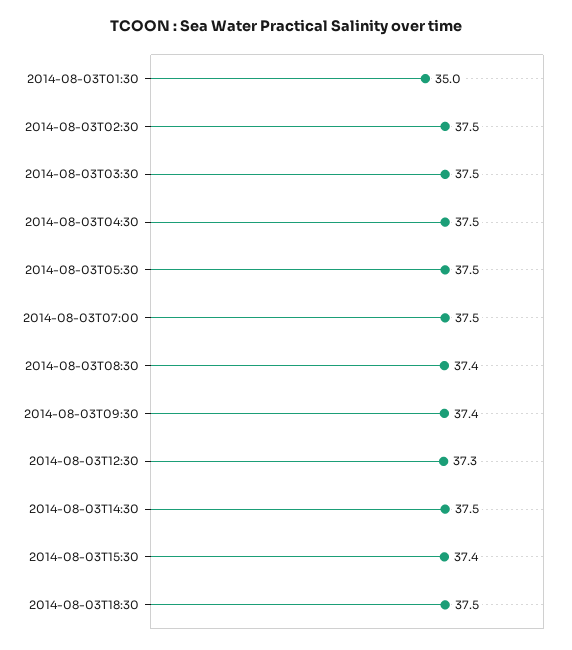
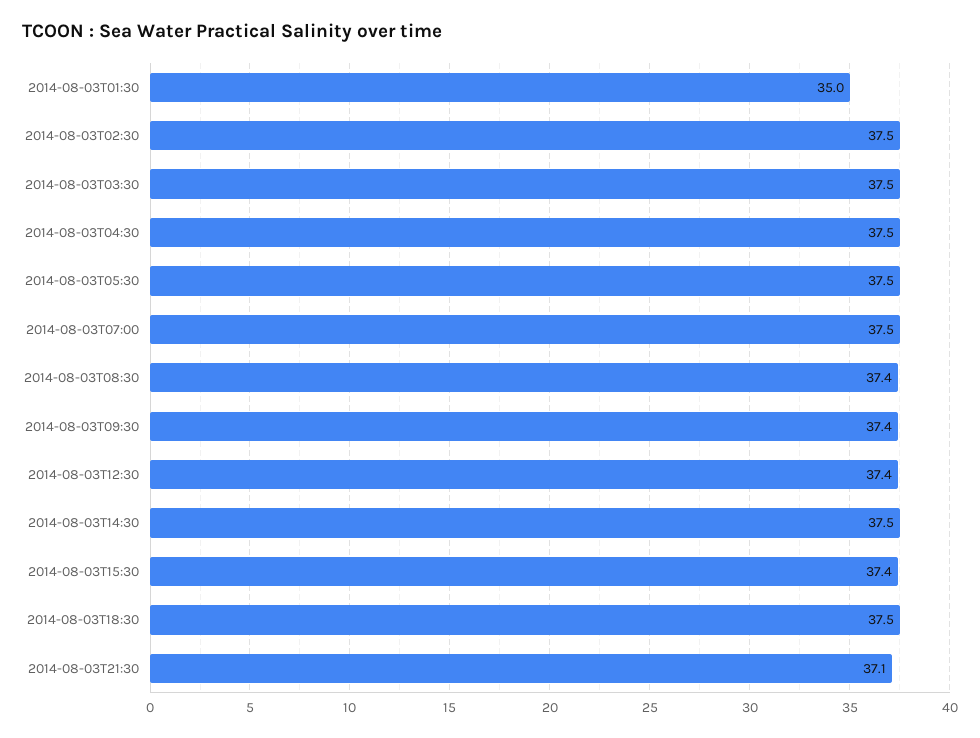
2014-08-03T12:30: 37.3 -> 37.4
2014-08-03T21:30: none -> 37.1

